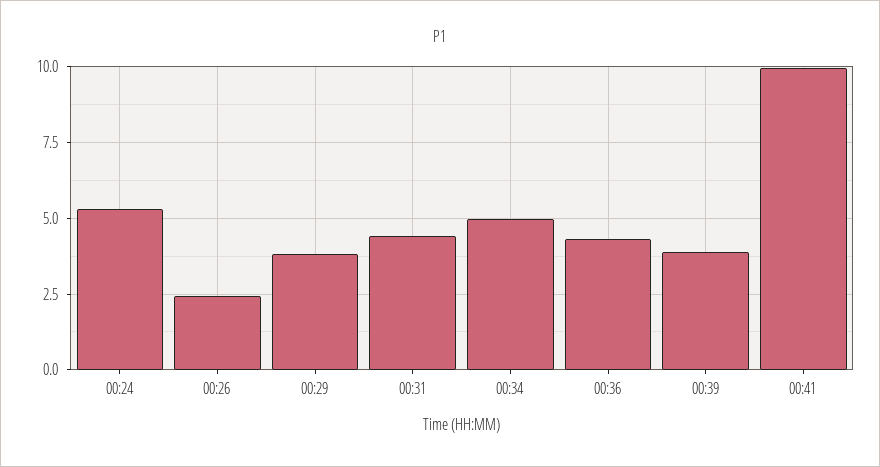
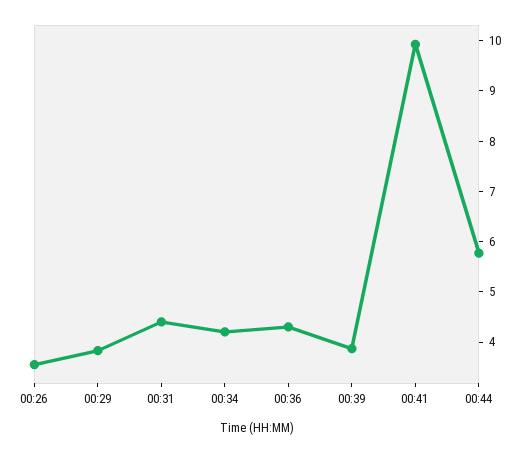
00:24: 5.25 -> none
00:26: 2.5 -> 3.6
00:34: 5 -> 4.2
00:44: none -> 5.8

